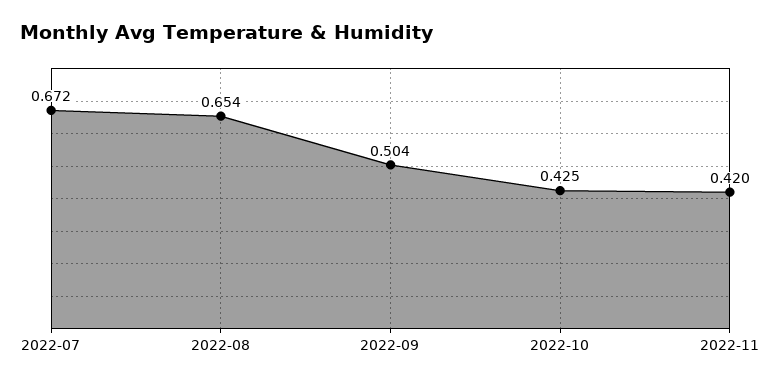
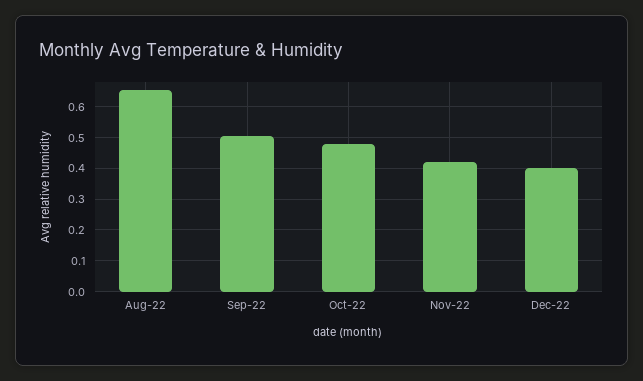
2022-07: 0.672 -> none
2022-10: 0.425 -> 0.48
Dec-22: none -> 0.4

